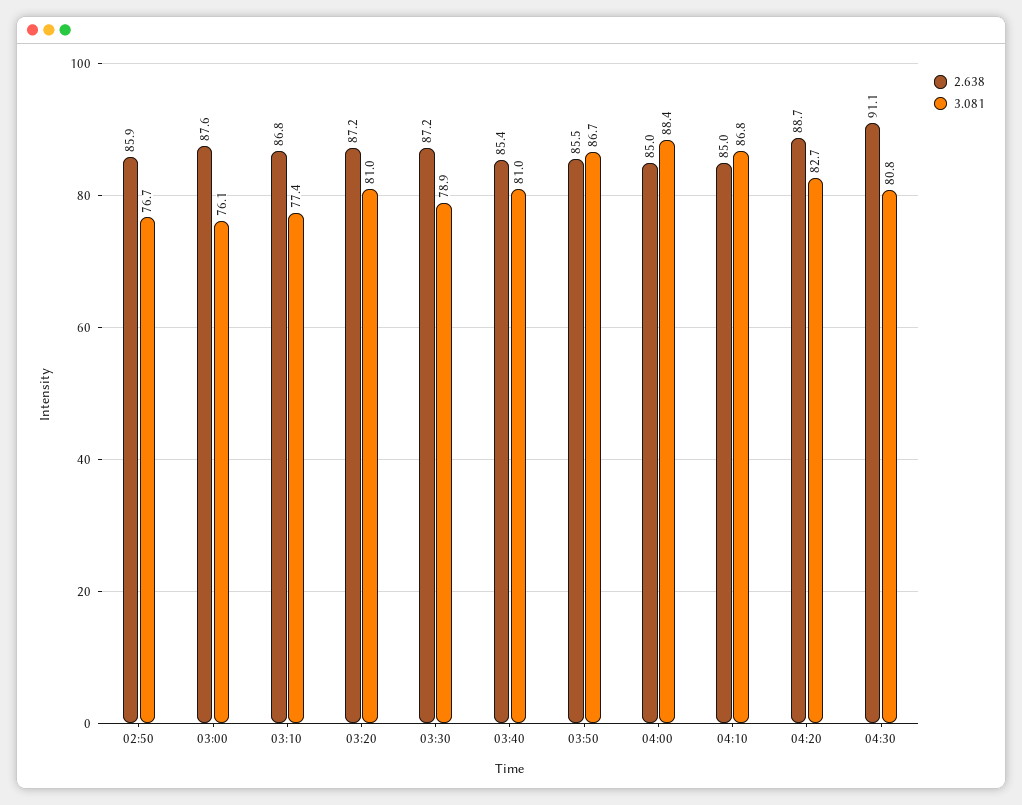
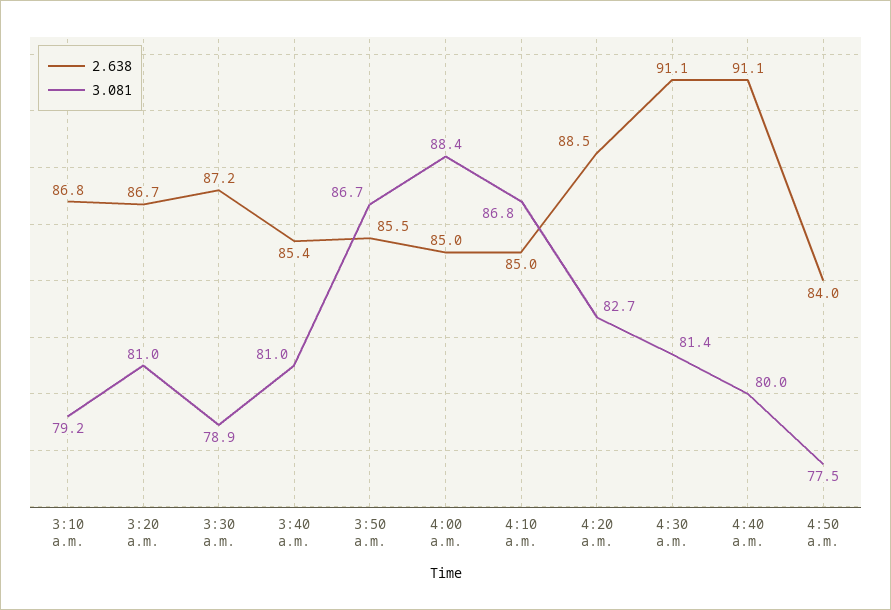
2.638, 02:50: 85.9 -> none
3.081, 02:50: 76.7 -> none
2.638, 03:00: 87.6 -> none
3.081, 03:00: 76.1 -> none
3.081, 03:10: 77.4 -> 79.2
2.638, 03:20: 87.2 -> 86.7
2.638, 04:20: 88.7 -> 88.5
3.081, 04:30: 80.8 -> 81.4
2.638, 4:40 a.m.: none -> 91.1
3.081, 4:40 a.m.: none -> 80
2.638, 4:50 a.m.: none -> 84
3.081, 4:50 a.m.: none -> 77.5

